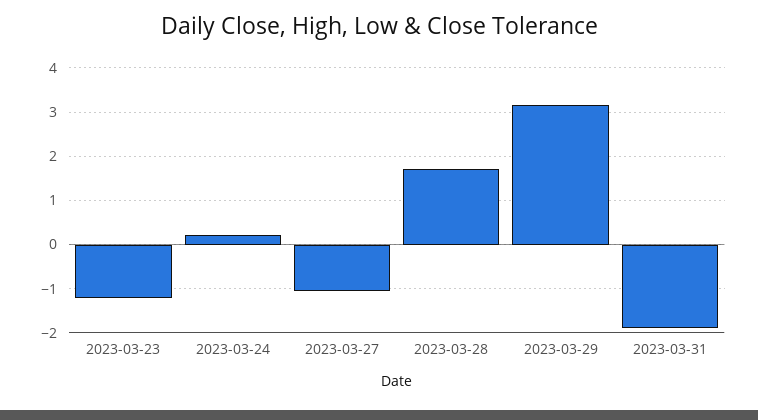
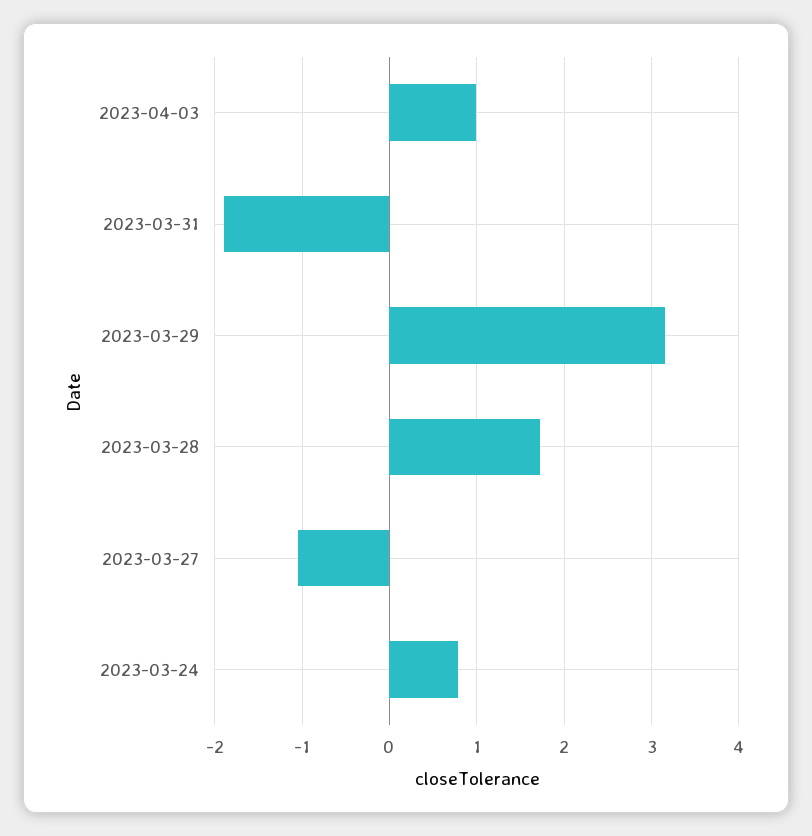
2023-03-23: -1.2 -> none
2023-03-24: 0.2 -> 0.8
2023-04-03: none -> 1

